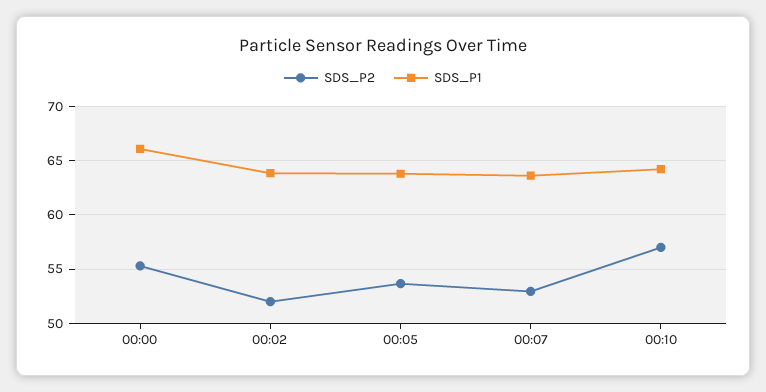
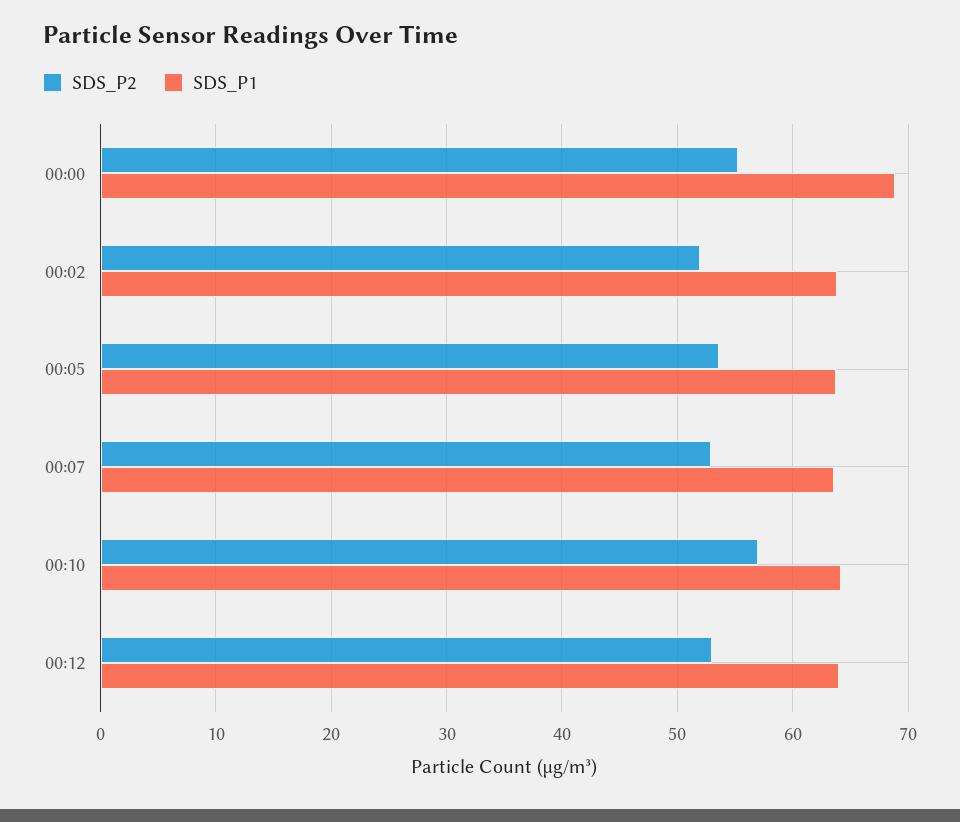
SDS_P1, 00:00: 66 -> 69
SDS_P2, 00:12: none -> 53
SDS_P1, 00:12: none -> 64

